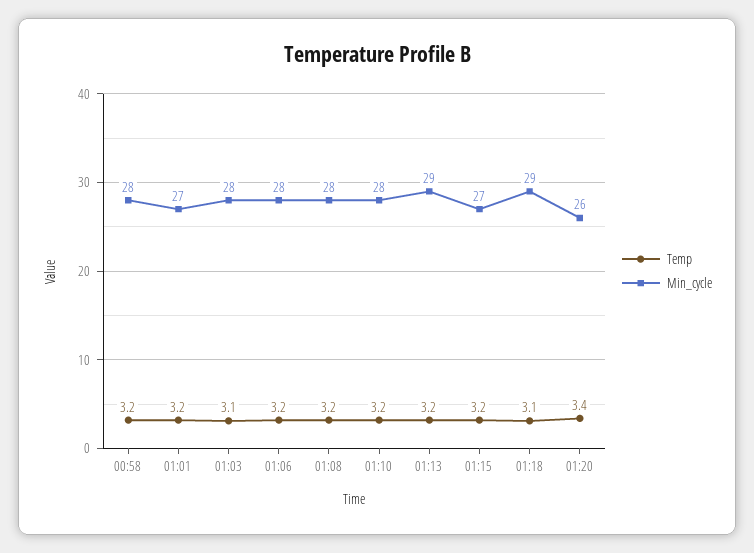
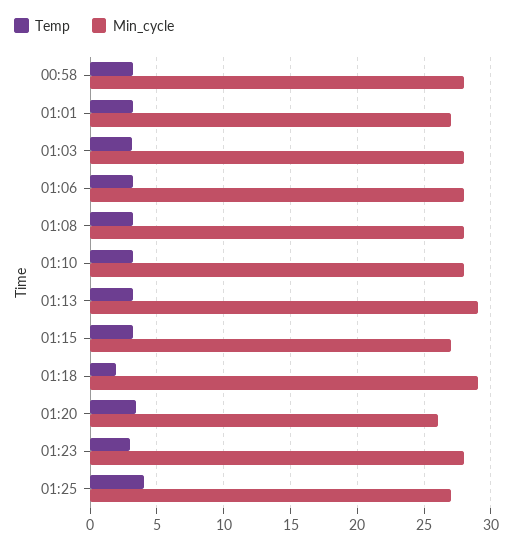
Temp, 01:18: 3.1 -> 2
Temp, 01:23: none -> 3
Min_cycle, 01:23: none -> 28
Temp, 01:25: none -> 4
Min_cycle, 01:25: none -> 27

